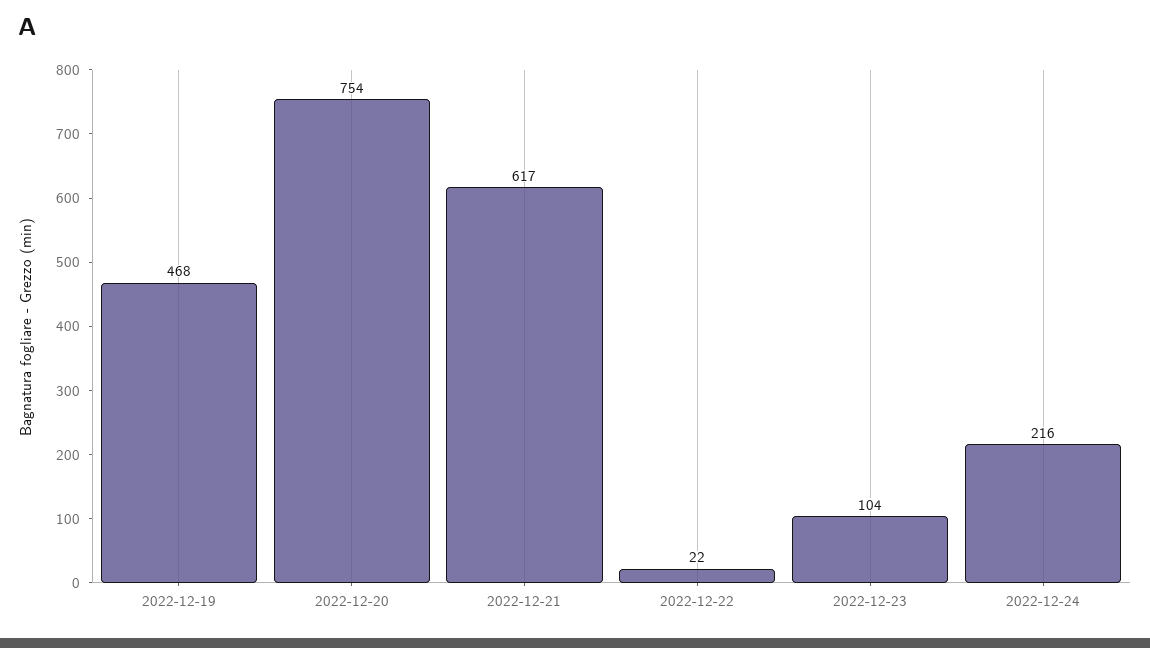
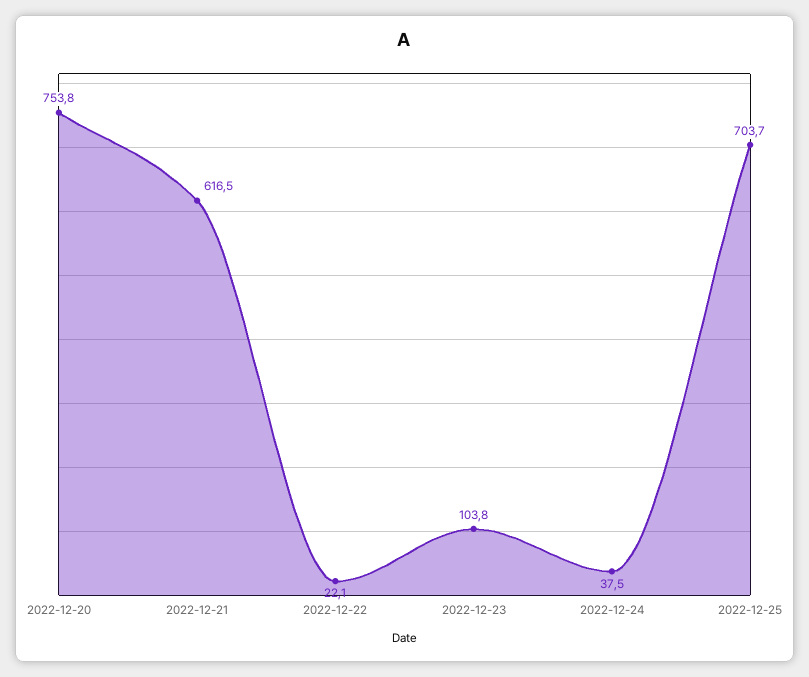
2022-12-19: 468 -> none
2022-12-24: 216 -> 37.5
2022-12-25: none -> 703.7

